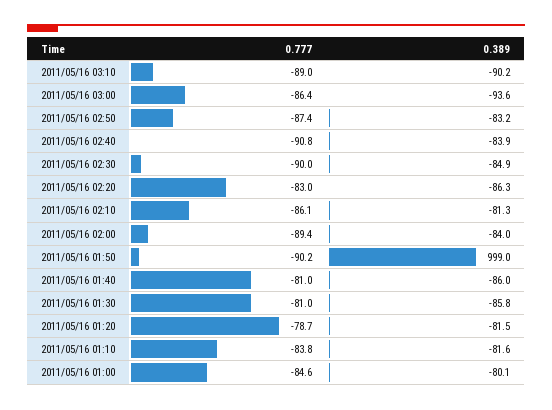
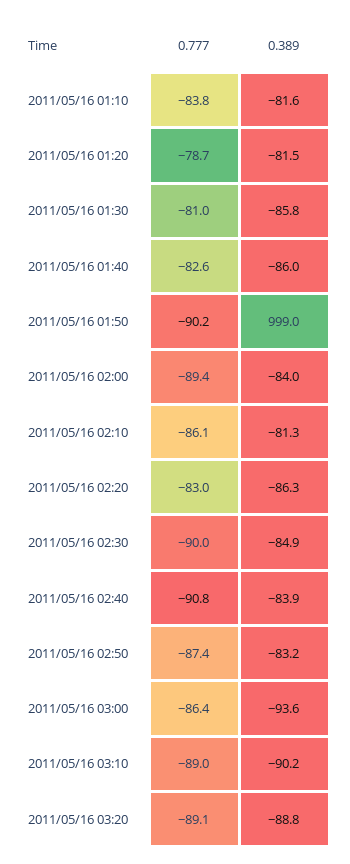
0.777, 2011/05/16 01:40: -81 -> -82.6
0.777, 2011/05/16 01:00: -84.6 -> none
0.389, 2011/05/16 01:00: -80.1 -> none
0.777, 2011/05/16 03:20: none -> -89.1
0.389, 2011/05/16 03:20: none -> -88.8

